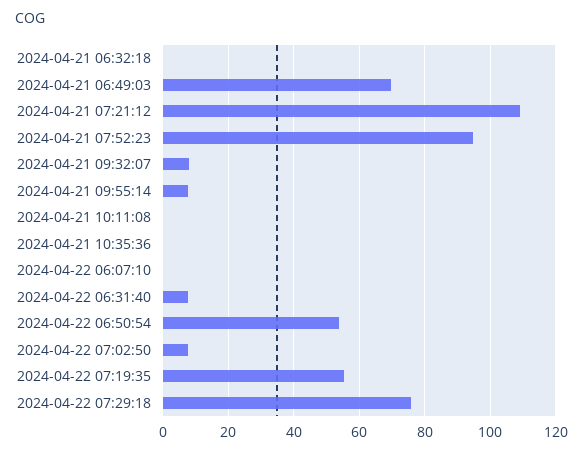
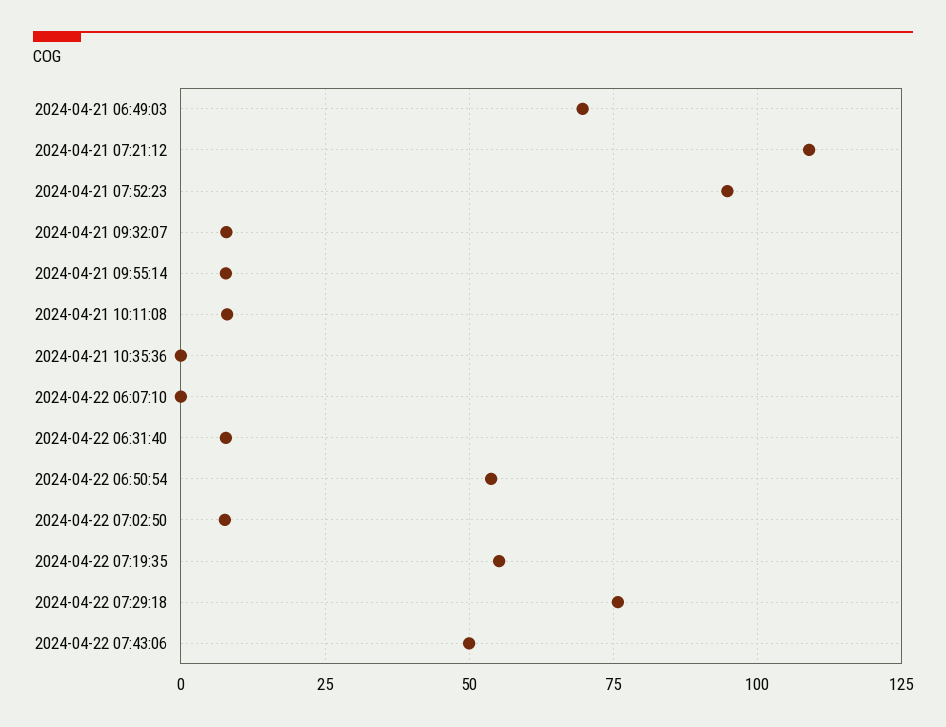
2024-04-21 06:32:18: 0 -> none
2024-04-21 10:11:08: 0 -> 7.5
2024-04-22 07:43:06: none -> 50

